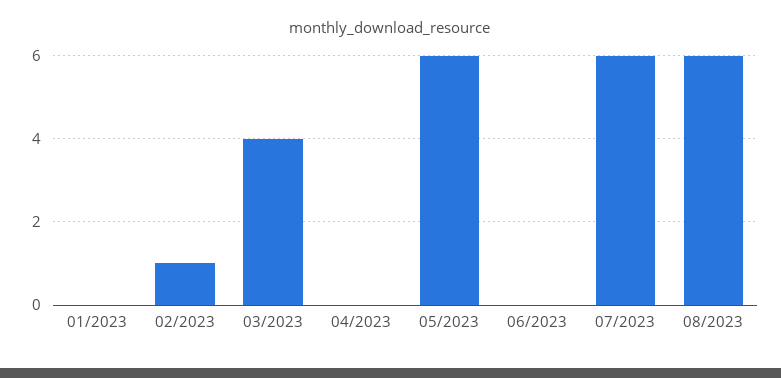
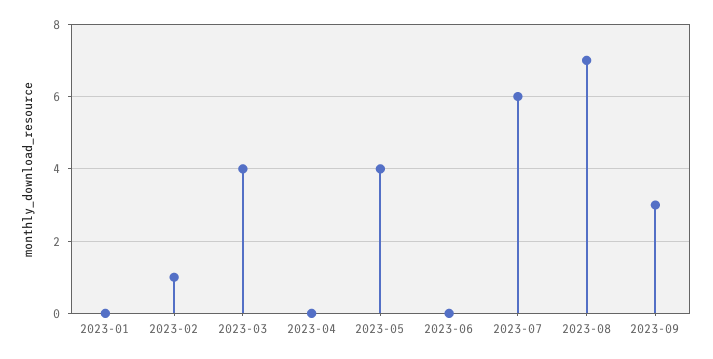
05/2023: 6 -> 4
08/2023: 6 -> 7
2023-09: none -> 3

